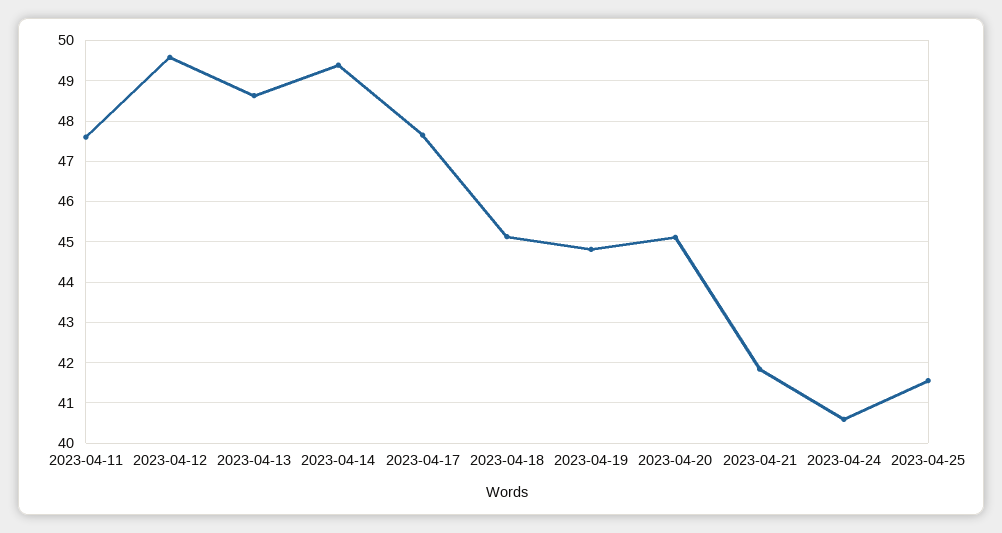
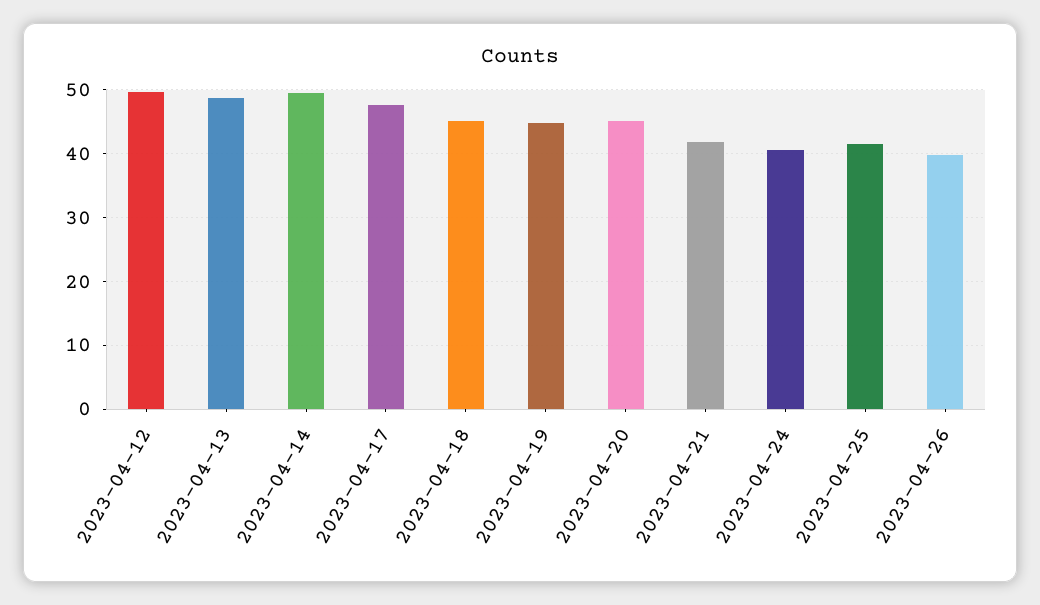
2023-04-11: 47.6 -> none
2023-04-26: none -> 40

